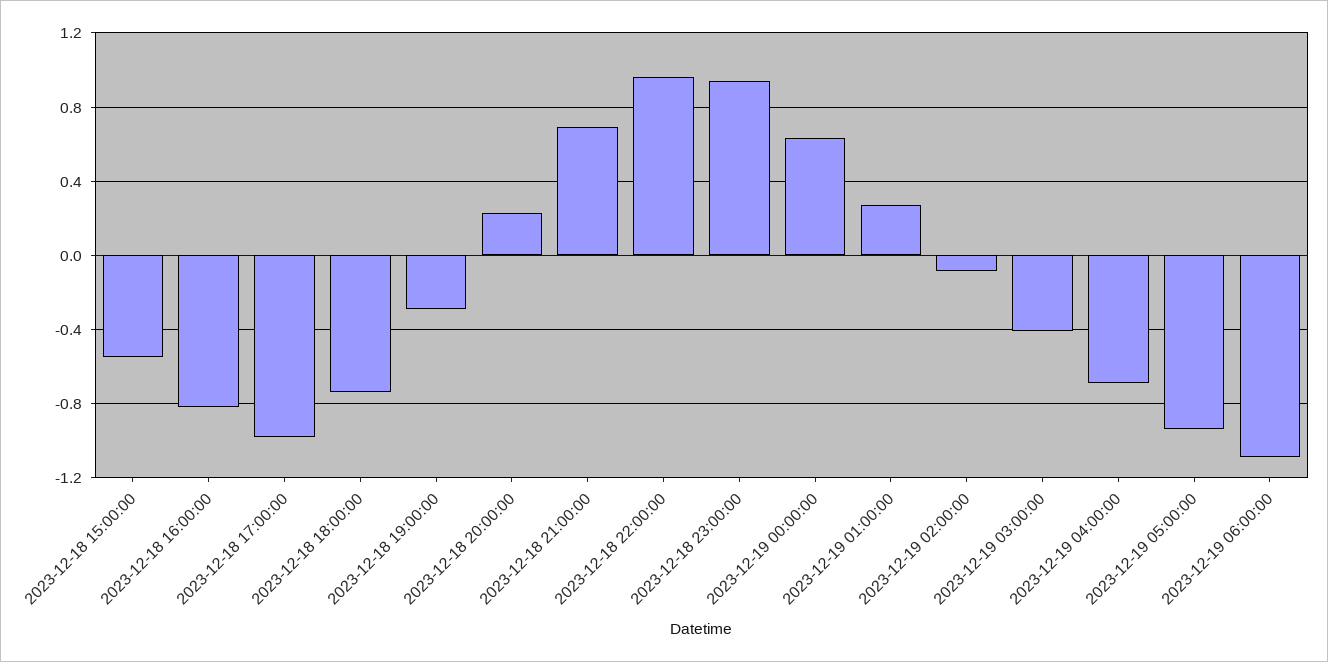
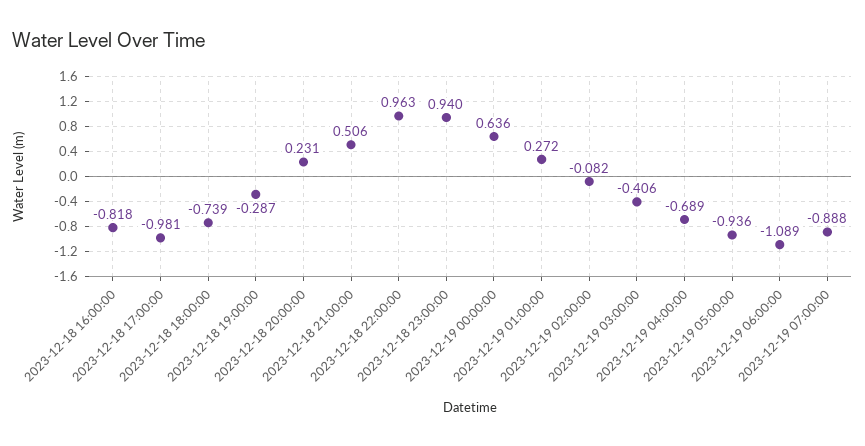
2023-12-18 15:00:00: -0.55 -> none
2023-12-18 21:00:00: 0.7 -> 0.506
2023-12-19 07:00:00: none -> -0.888

